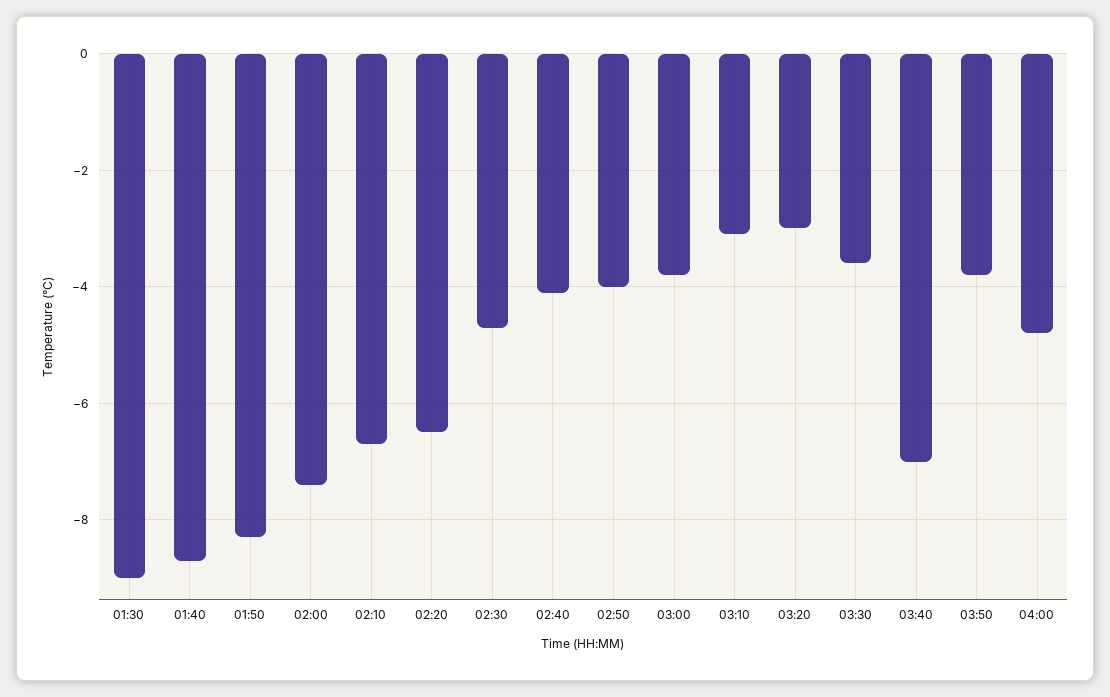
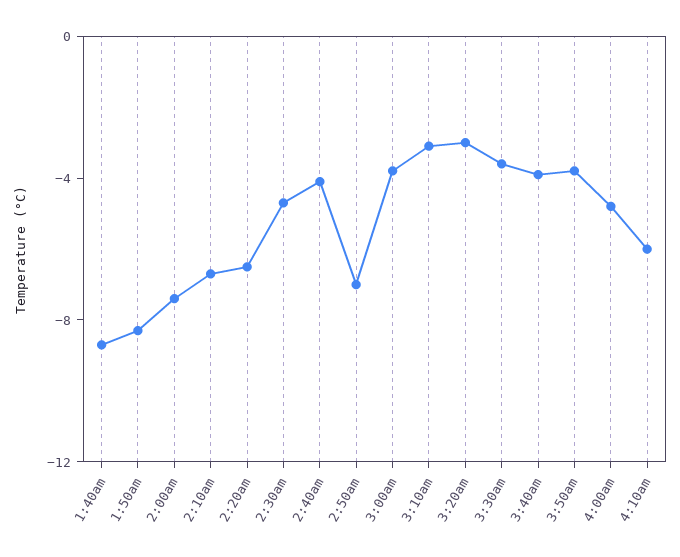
01:30: -9 -> none
02:50: -4 -> -7
03:40: -7 -> -4
4:10am: none -> -6

